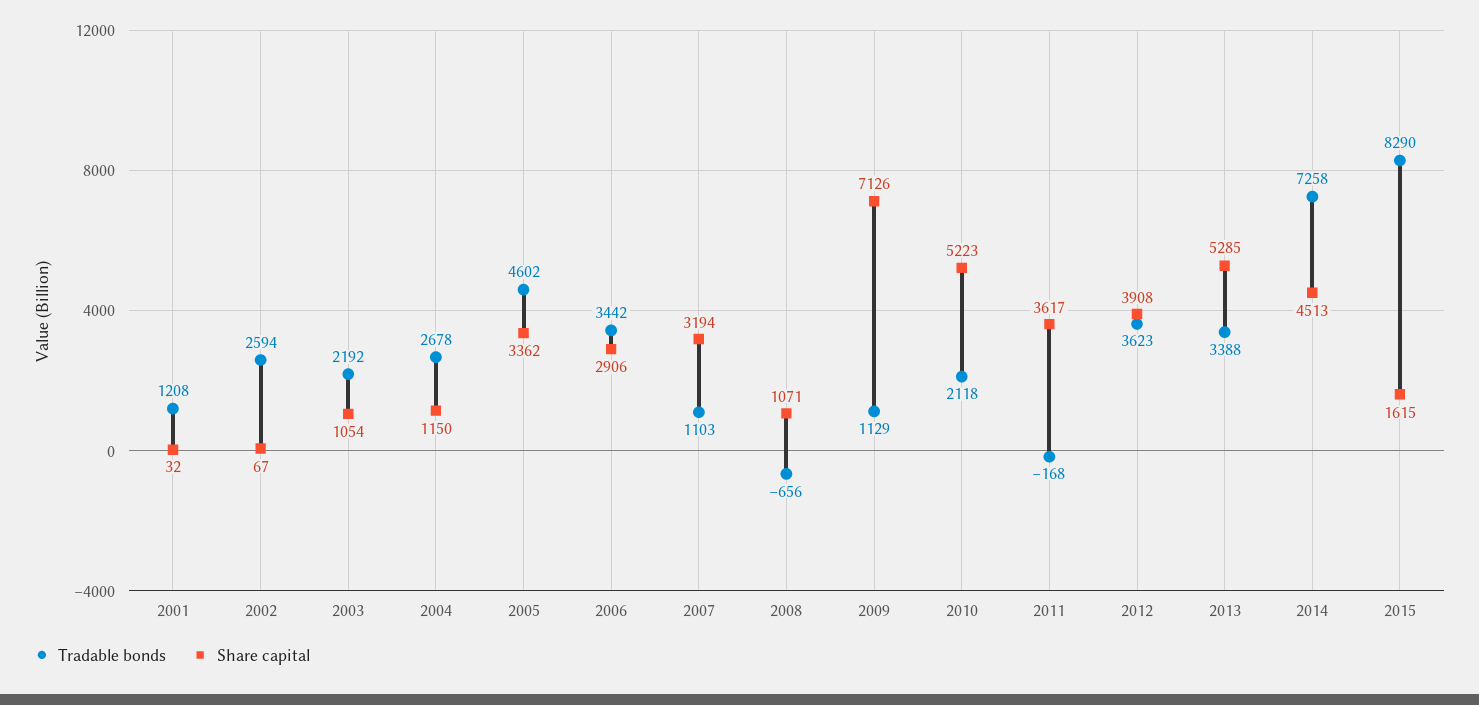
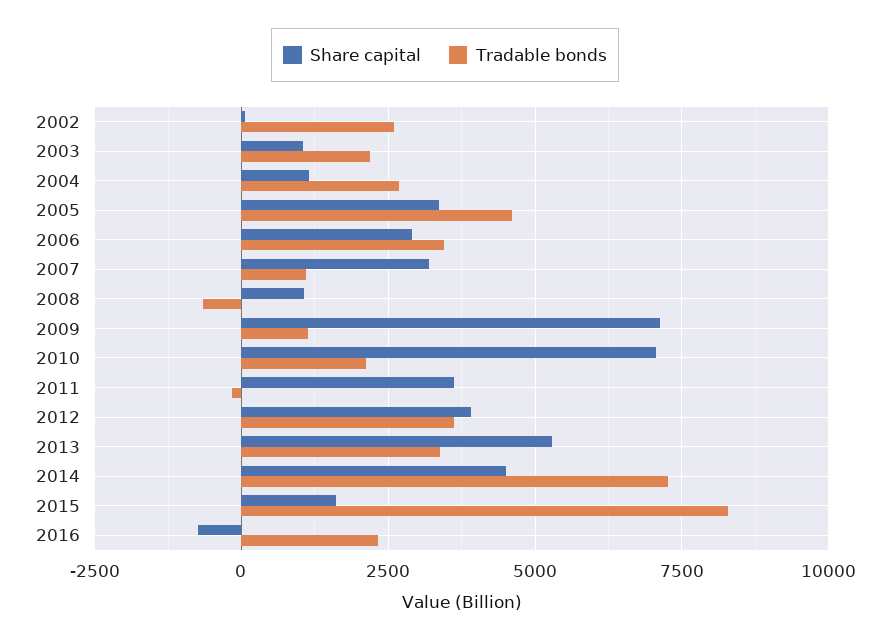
Tradable bonds, 2001: 1208 -> none
Share capital, 2001: 32 -> none
Share capital, 2010: 5223 -> 7000
Share capital, 2016: none -> -750
Tradable bonds, 2016: none -> 2250

